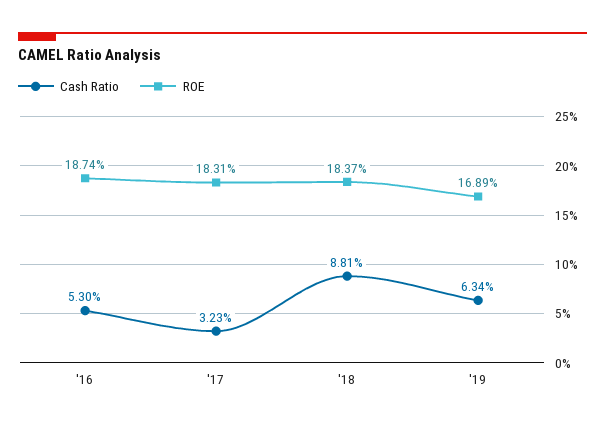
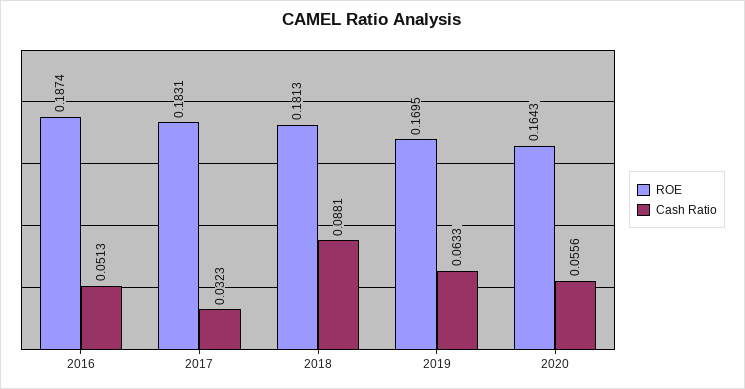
Cash Ratio, '16: 0.053 -> 0.0513
ROE, '18: 0.1837 -> 0.1813
Cash Ratio, '19: 0.0634 -> 0.0633
ROE, '19: 0.1689 -> 0.1695
ROE, 2020: none -> 0.1643
Cash Ratio, 2020: none -> 0.0556

